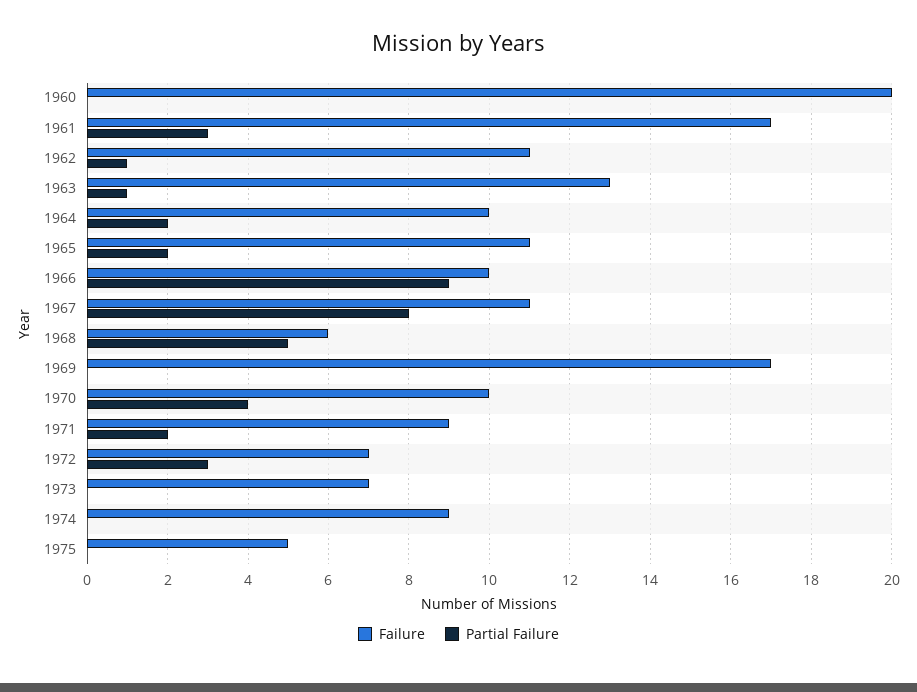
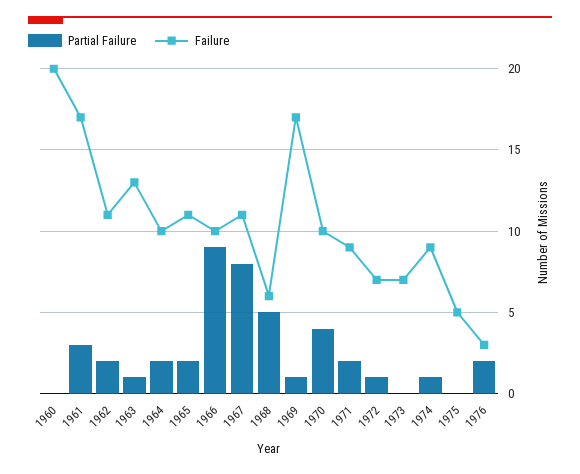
Partial Failure, 1962: 1 -> 2
Partial Failure, 1969: 0 -> 1
Partial Failure, 1972: 3 -> 1
Partial Failure, 1974: 0 -> 1
Partial Failure, 1976: none -> 2
Failure, 1976: none -> 3

